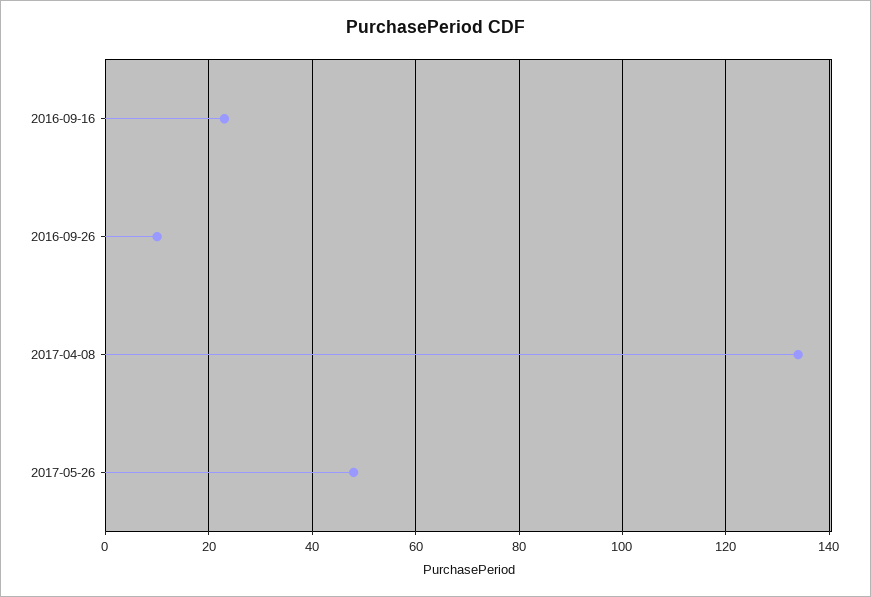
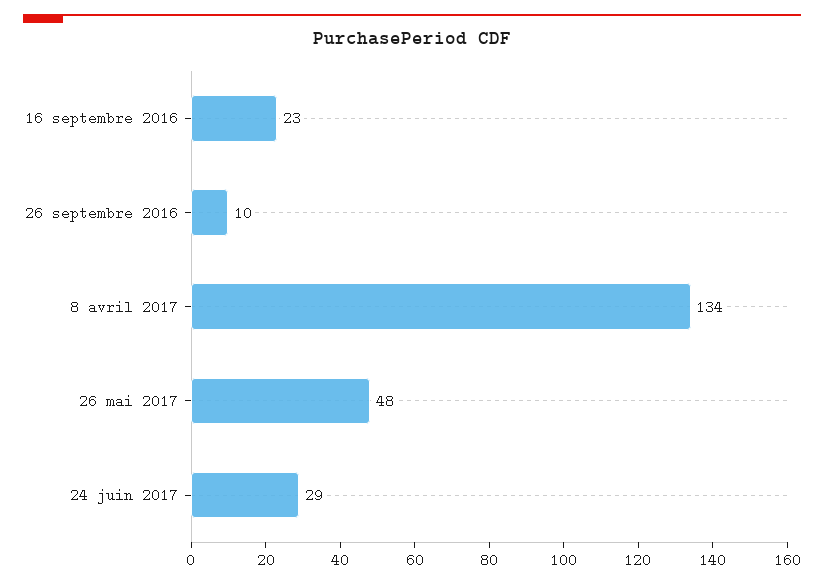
24 juin 2017: none -> 29

